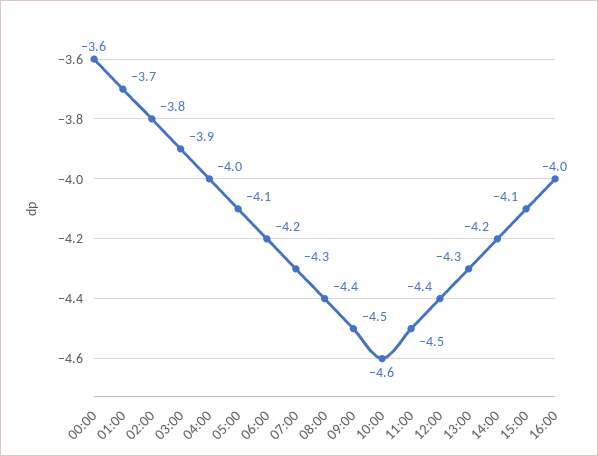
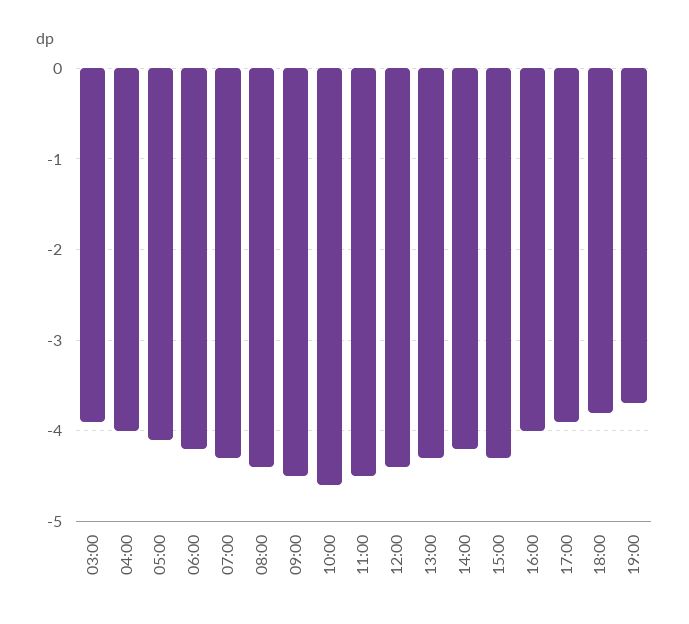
00:00: -3.6 -> none
01:00: -3.7 -> none
02:00: -3.8 -> none
15:00: -4.1 -> -4.3
17:00: none -> -3.9
18:00: none -> -3.8
19:00: none -> -3.7

